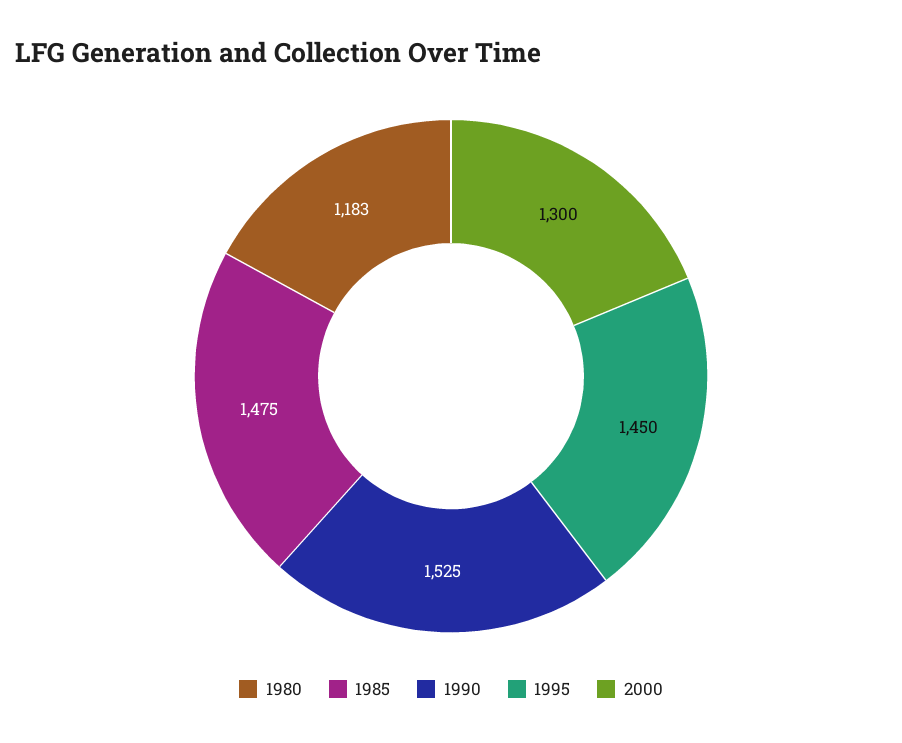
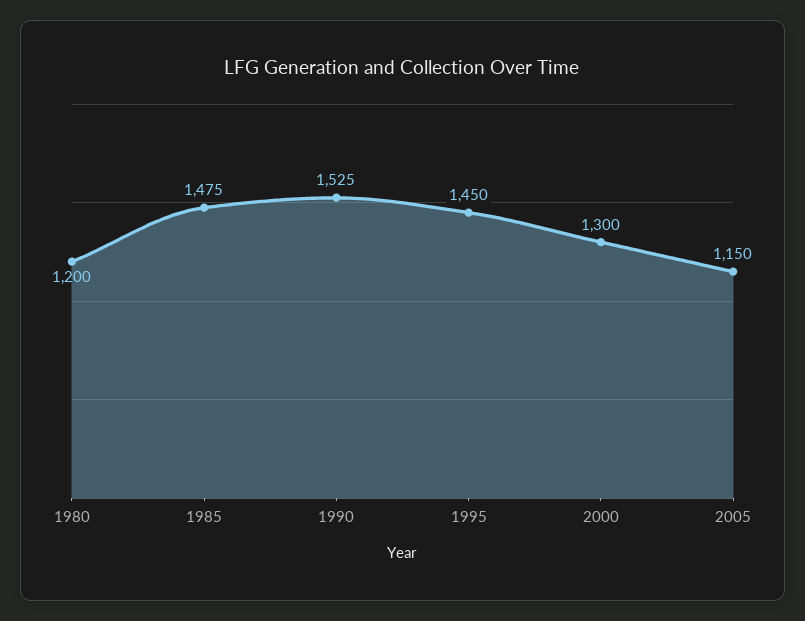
1980: 1183 -> 1200
2005: none -> 1150

